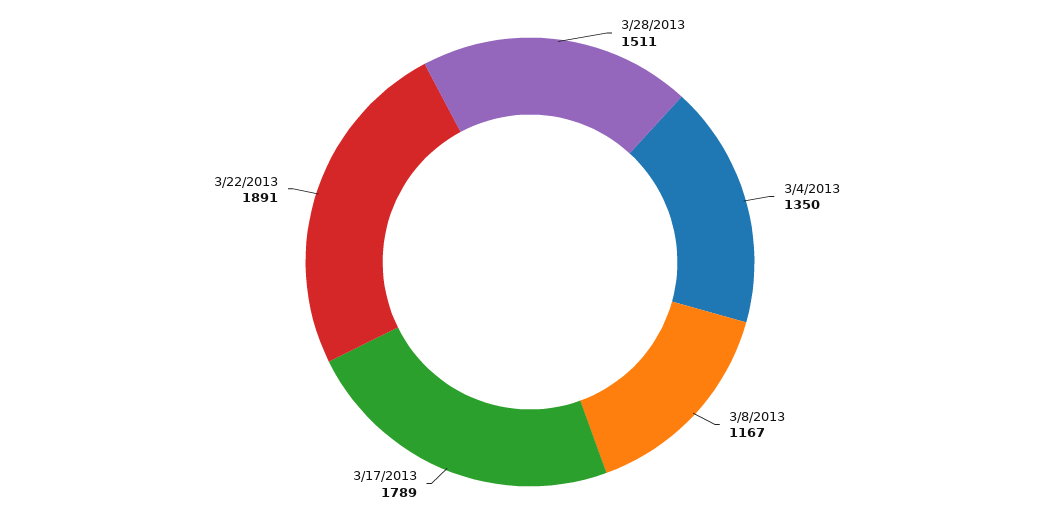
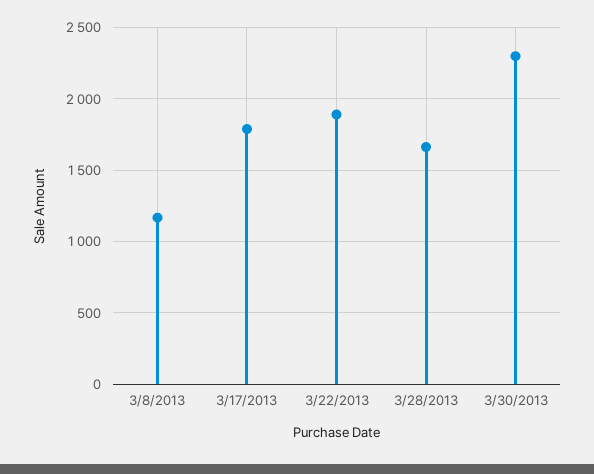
3/28/2013: 1511 -> 1650
3/4/2013: 1350 -> none
3/30/2013: none -> 2300

